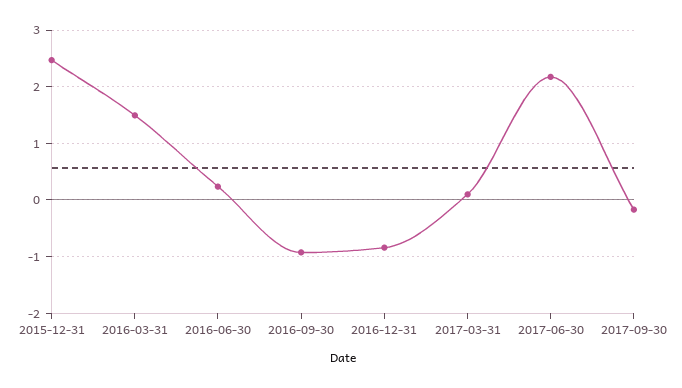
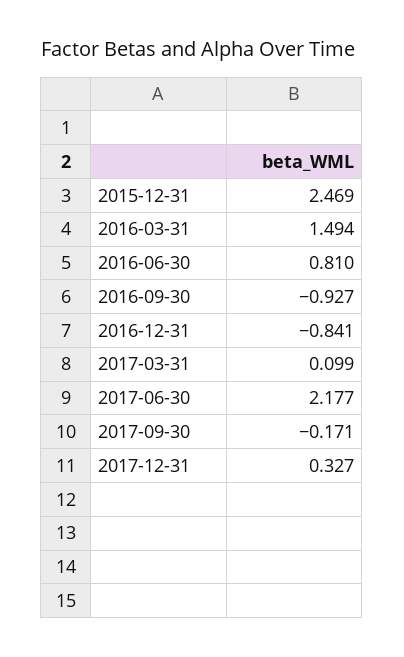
2016-06-30: 0.2 -> 0.81
2017-12-31: none -> 0.327

